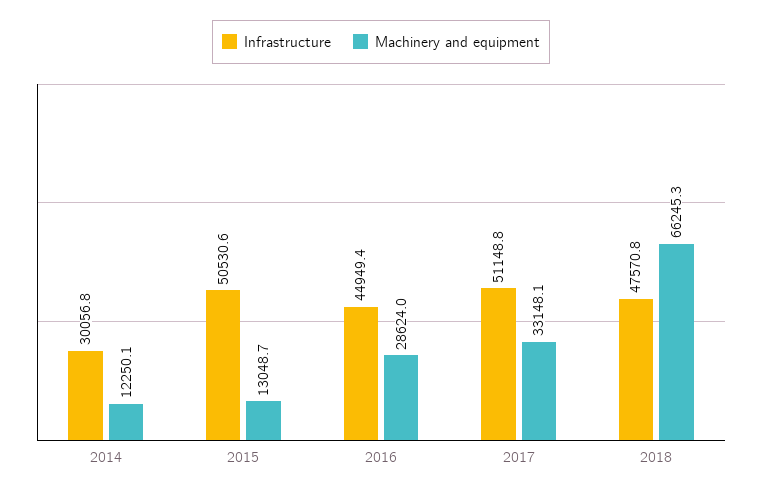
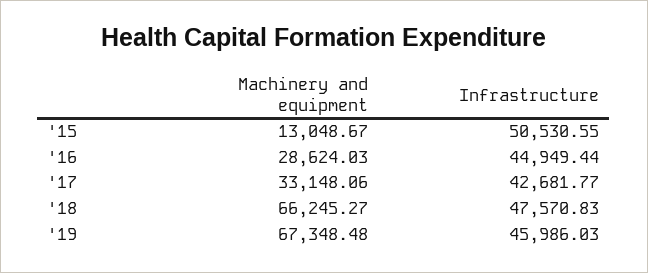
Infrastructure, 2014: 30056.8 -> none
Machinery and equipment, 2014: 12250.1 -> none
Infrastructure, 2017: 51148.8 -> 42681.77
Machinery and equipment, '19: none -> 67348.48
Infrastructure, '19: none -> 45986.03

